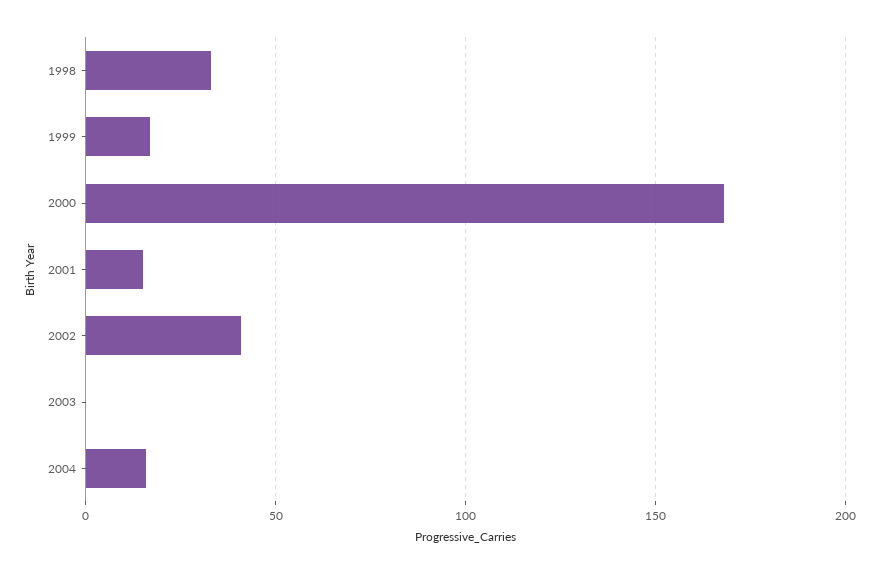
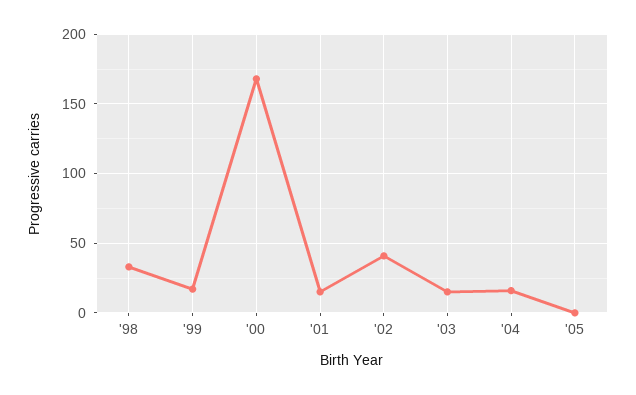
2003: 0 -> 15
'05: none -> 0

